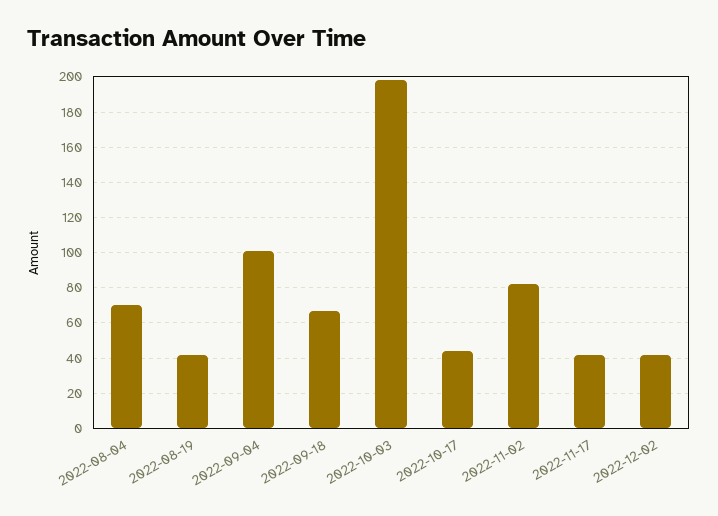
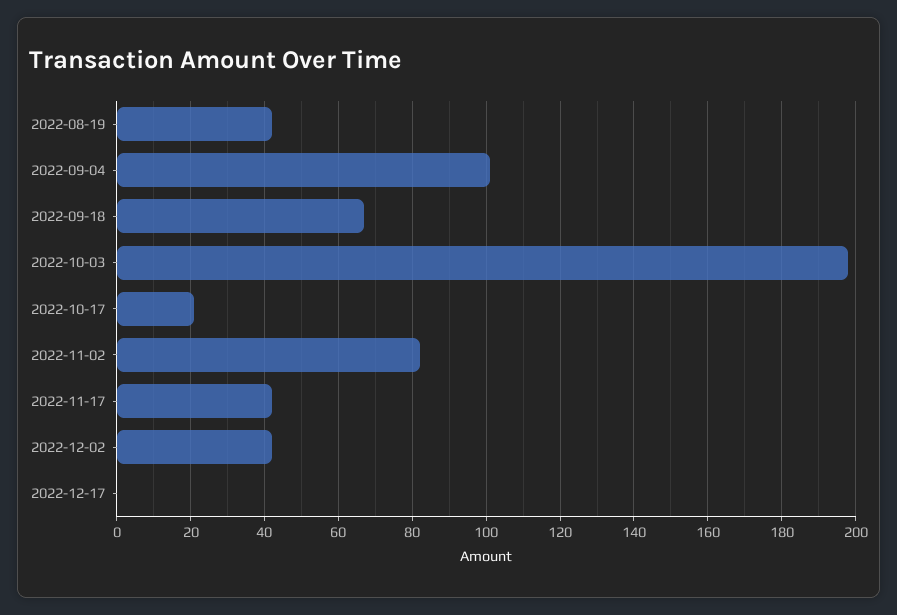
2022-08-04: 70 -> none
2022-10-17: 45 -> 20
2022-12-17: none -> 0

